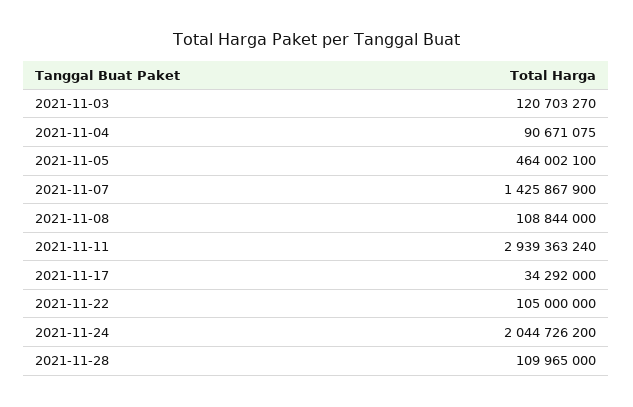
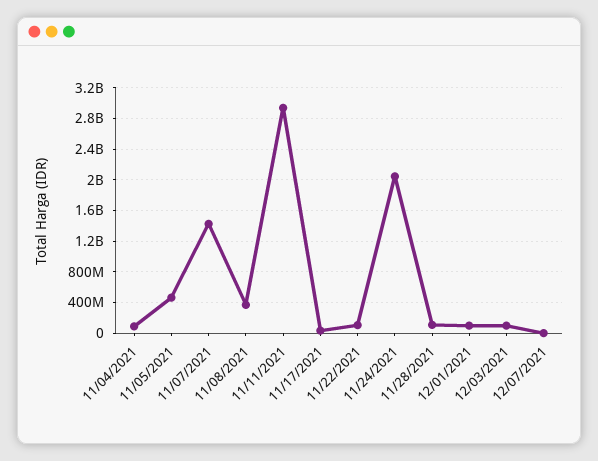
2021-11-03: 120703270 -> none
2021-11-08: 108844000 -> 400000000
12/01/2021: none -> 100000000
12/03/2021: none -> 100000000
12/07/2021: none -> 0

